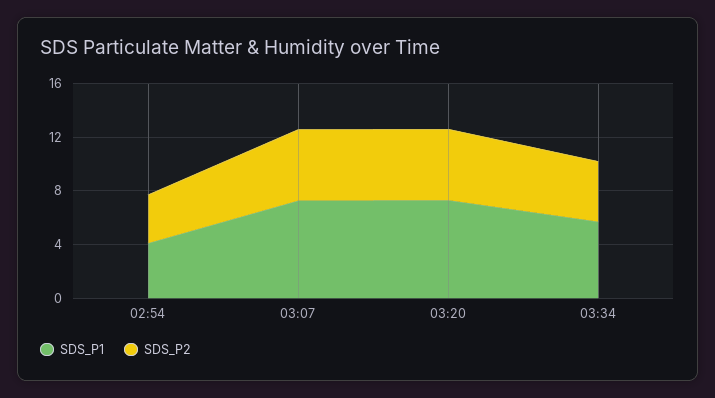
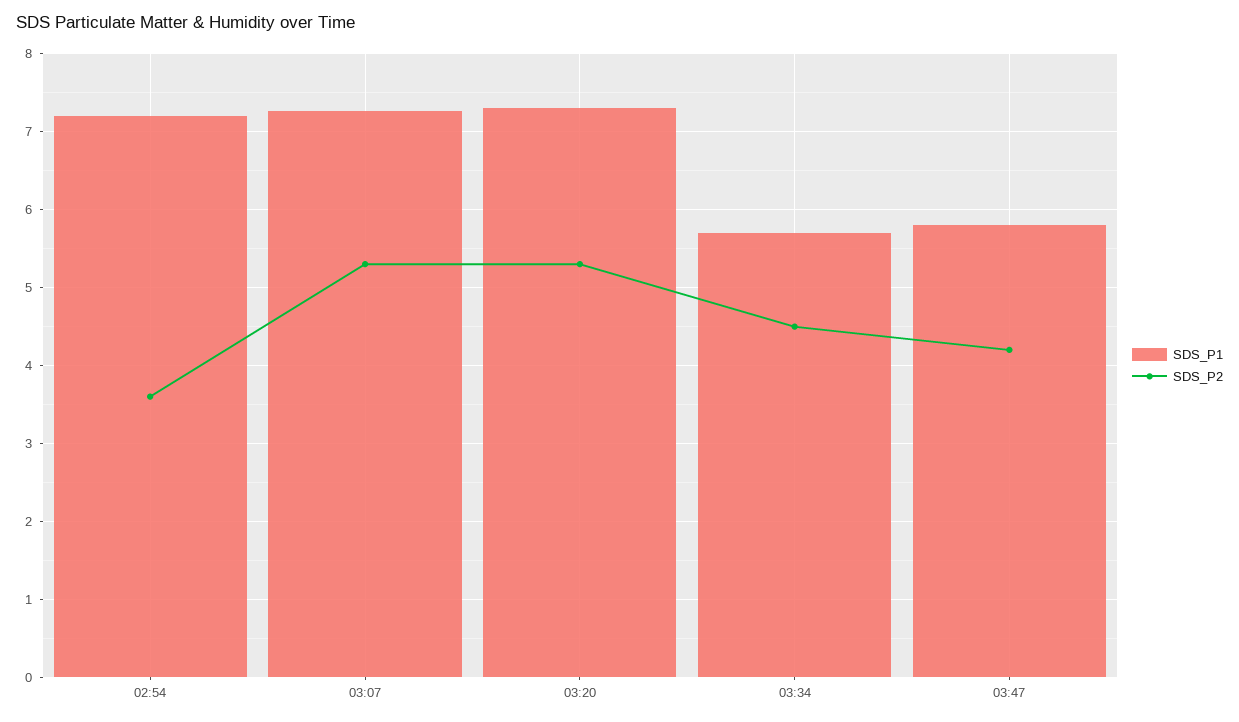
SDS_P1, 02:54: 4 -> 7.2
SDS_P1, 03:47: none -> 5.8
SDS_P2, 03:47: none -> 4.2

